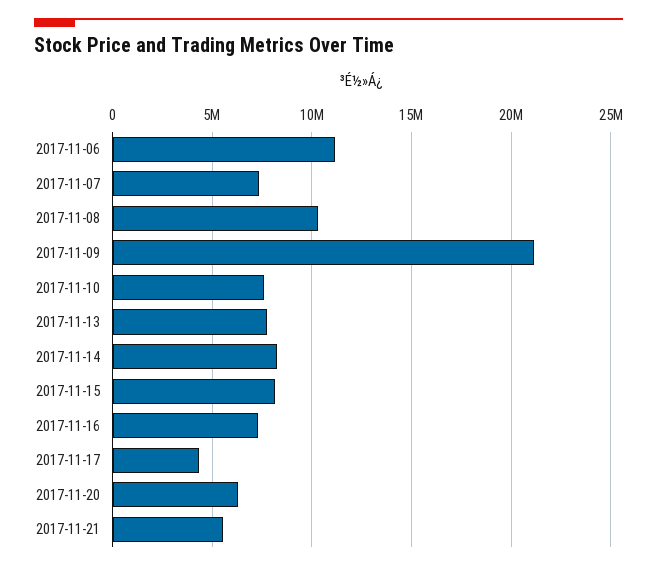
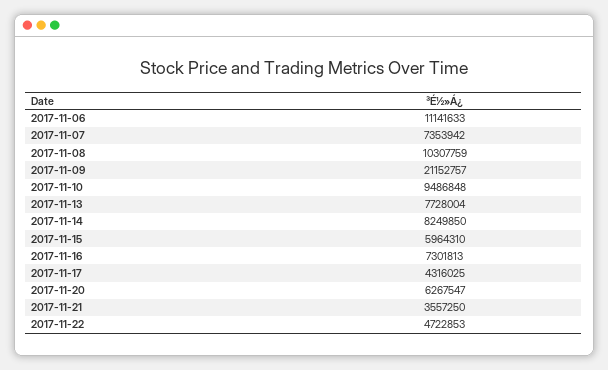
2017-11-10: 7500000 -> 9486848
2017-11-15: 8000000 -> 5964310
2017-11-21: 5500000 -> 3557250
2017-11-22: none -> 4722853

